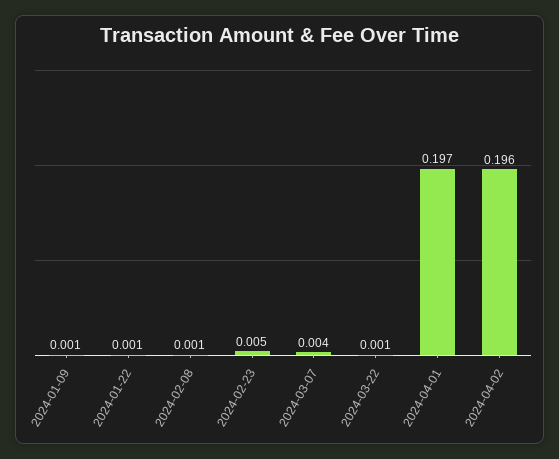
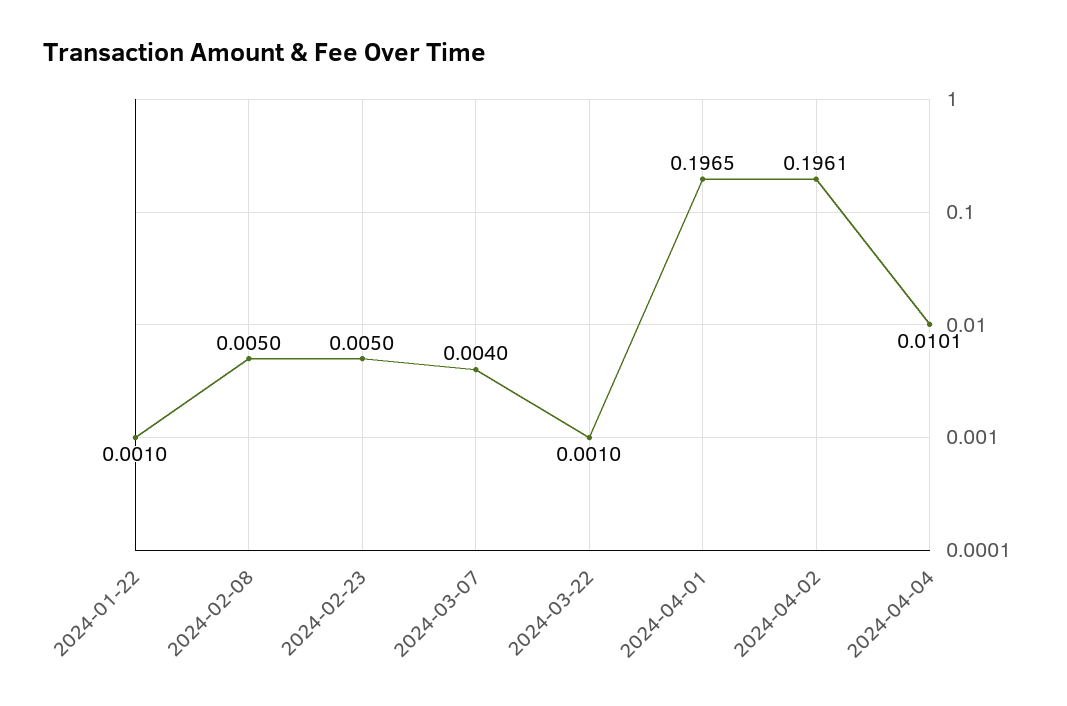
2024-01-09: 0.001 -> none
2024-02-08: 0.001 -> 0.005
2024-04-04: none -> 0.0101

